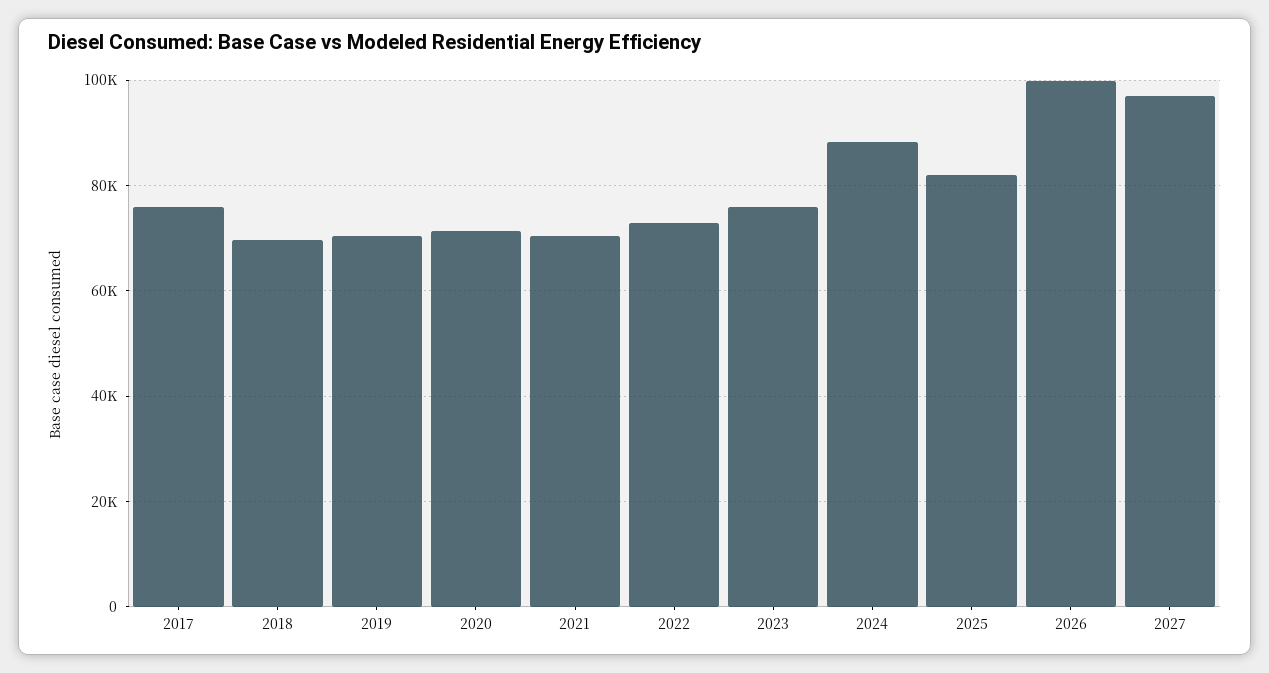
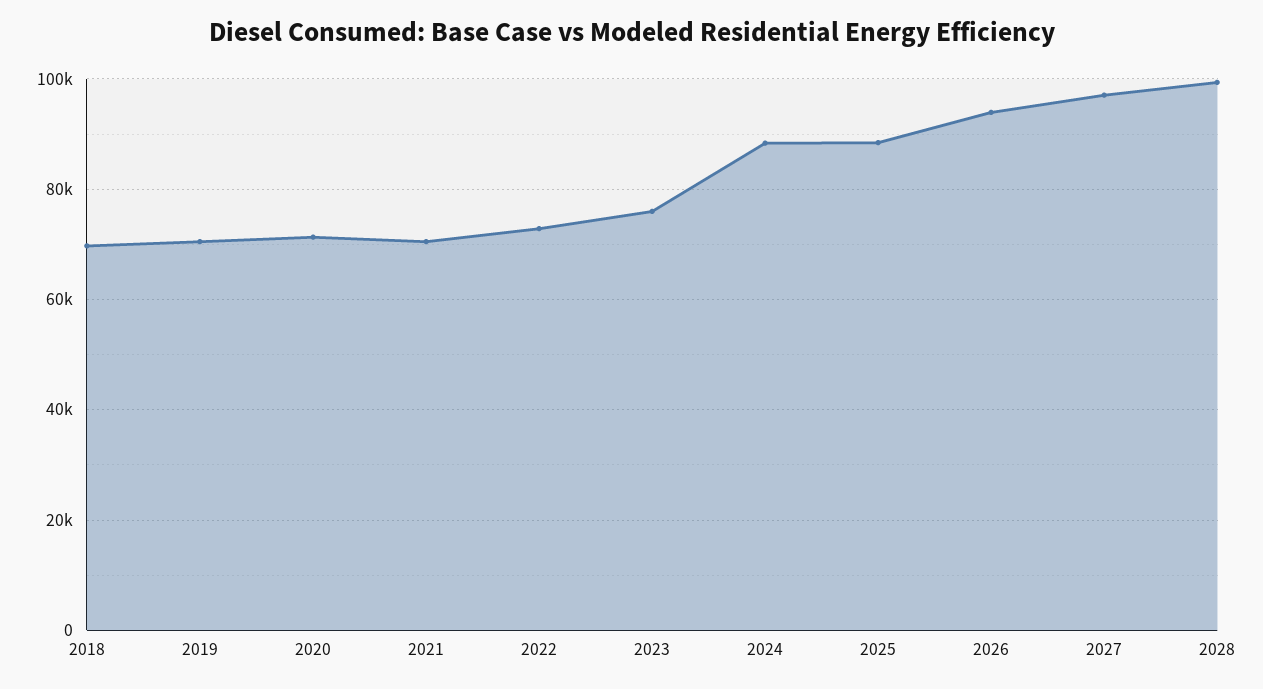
2017: 76000 -> none
2025: 82000 -> 88000
2026: 100000 -> 94000
2028: none -> 100000

